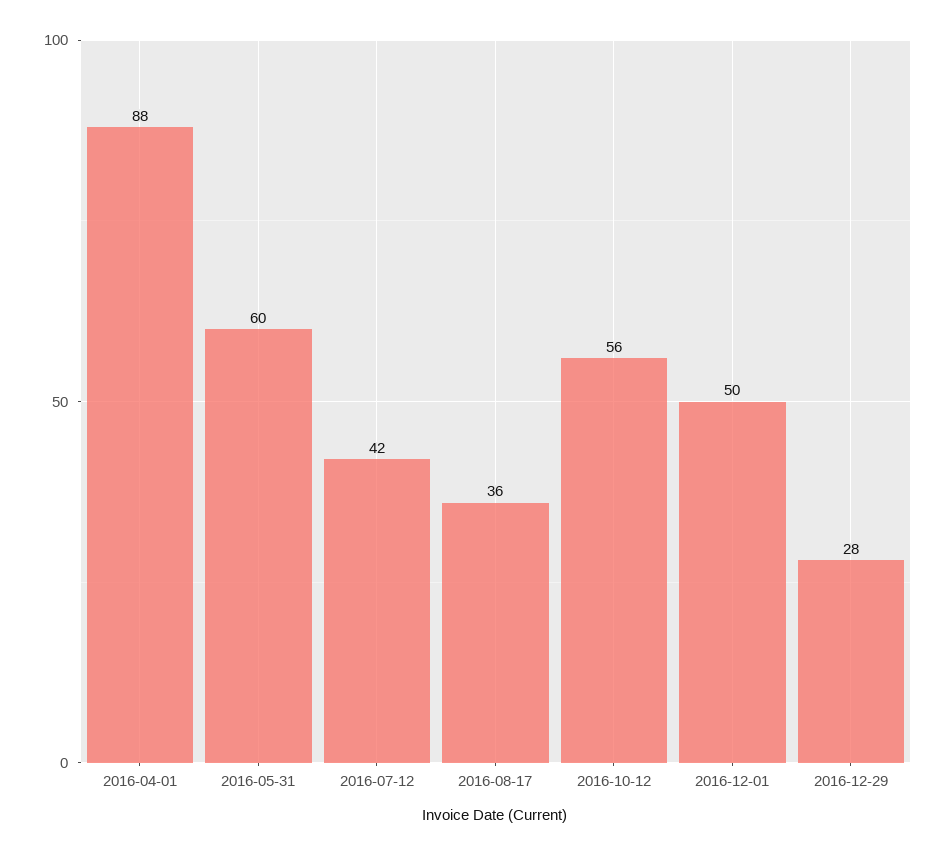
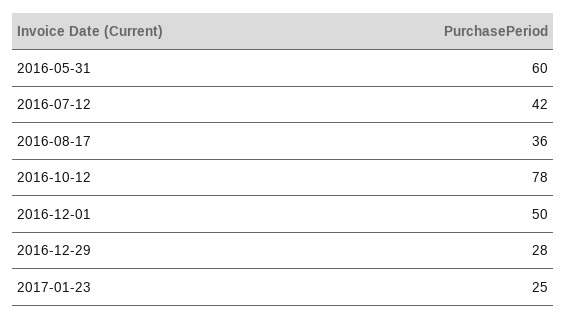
2016-04-01: 88 -> none
2016-10-12: 56 -> 78
2017-01-23: none -> 25

